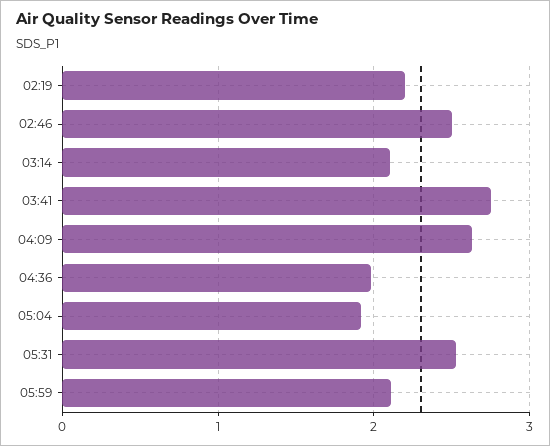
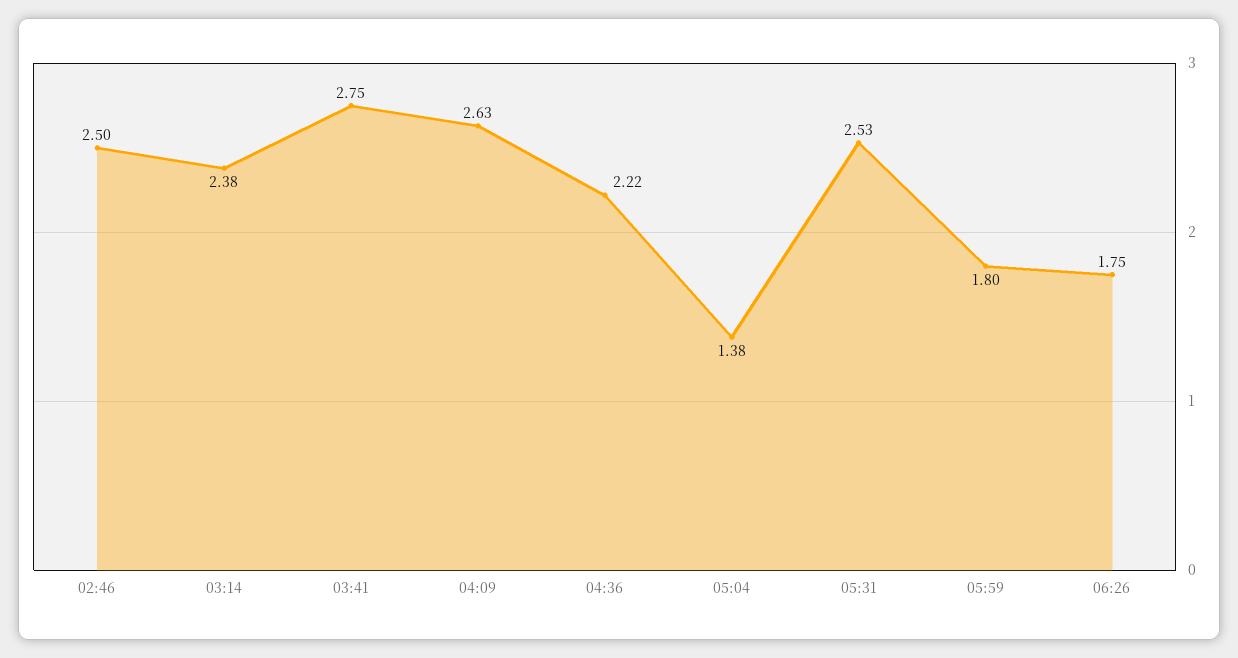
02:19: 2.2 -> none
03:14: 2.1 -> 2.38
04:36: 2 -> 2.22
05:04: 1.9 -> 1.38
05:59: 2.1 -> 1.8
06:26: none -> 1.75

